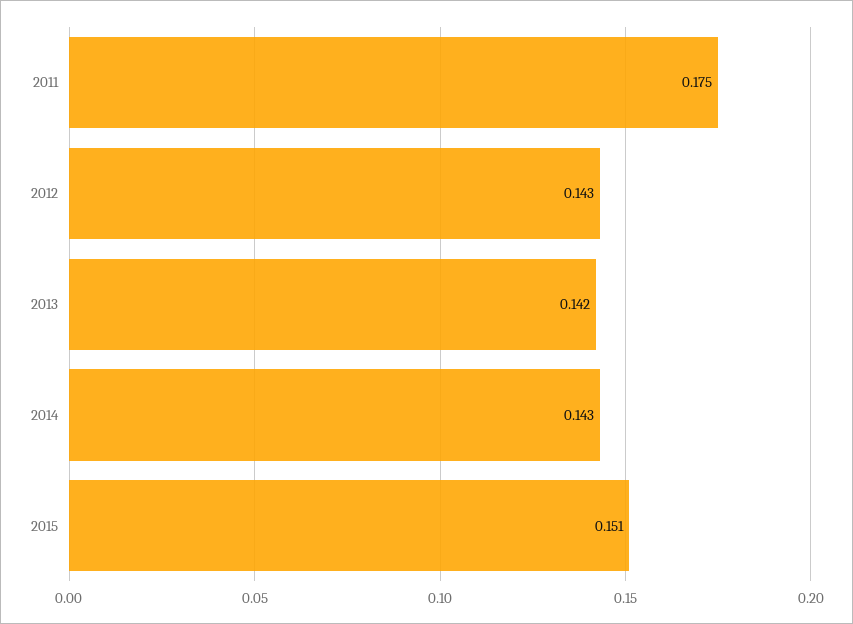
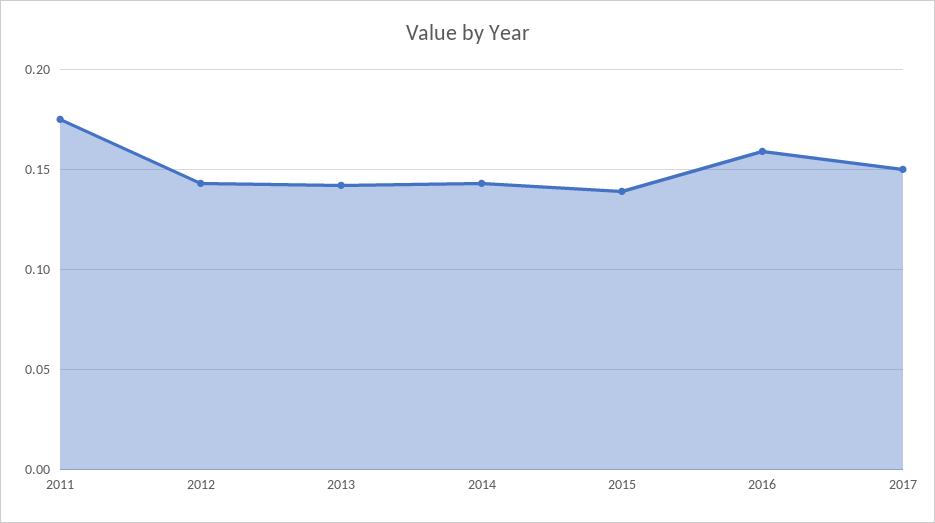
2015: 0.151 -> 0.14
2016: none -> 0.16
2017: none -> 0.15

